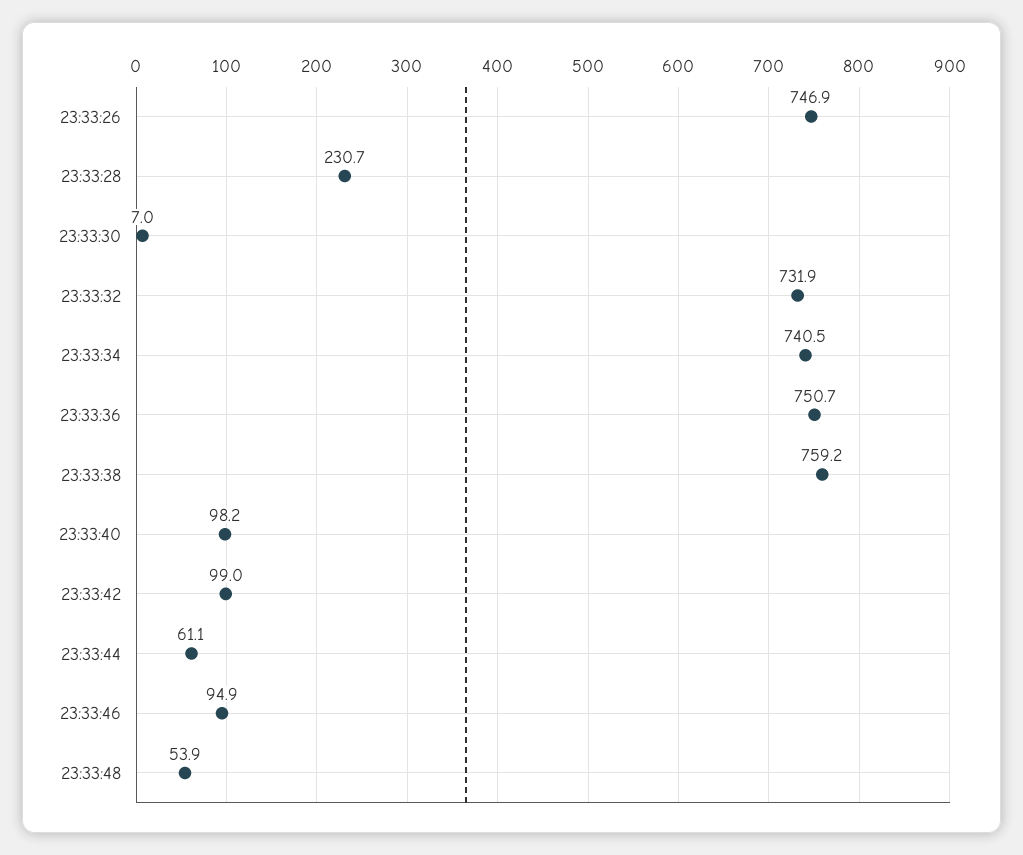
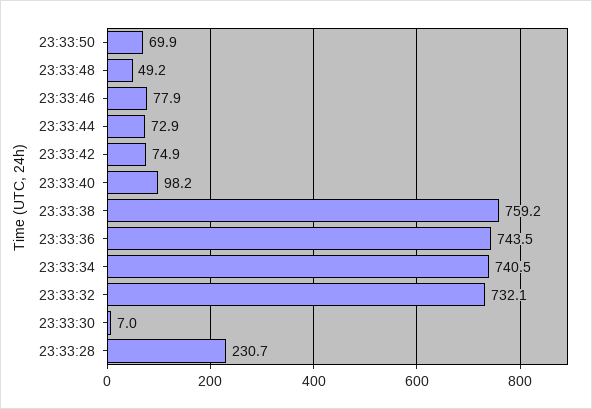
23:33:26: 746.9 -> none
23:33:32: 731.9 -> 732.1
23:33:36: 750.7 -> 743.5
23:33:42: 99 -> 74.9
23:33:44: 61.1 -> 72.9
23:33:46: 94.9 -> 77.9
23:33:48: 53.9 -> 49.2
23:33:50: none -> 69.9

